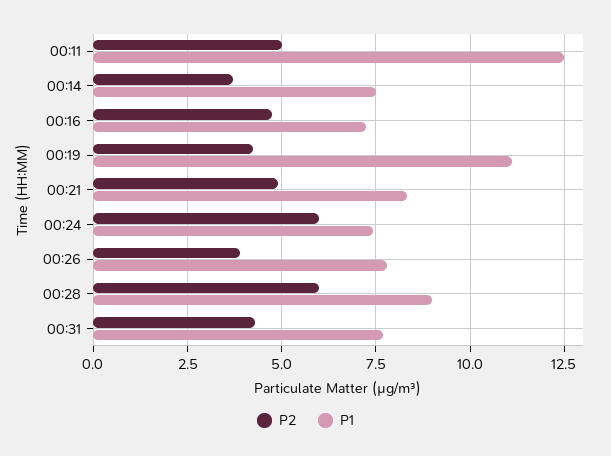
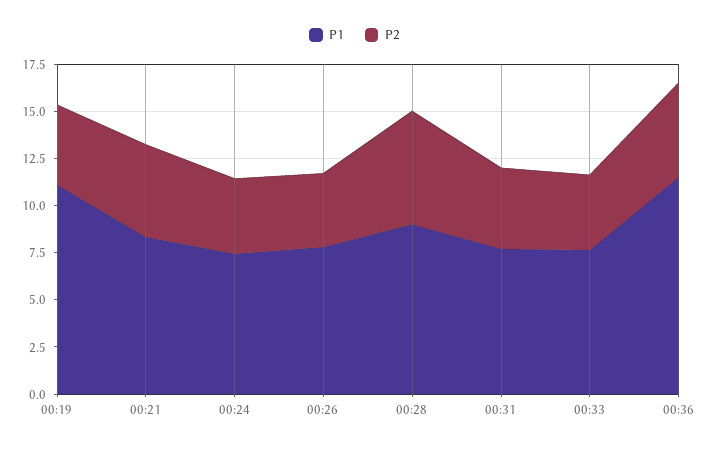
P2, 00:11: 5 -> none
P1, 00:11: 12.5 -> none
P2, 00:14: 3.75 -> none
P1, 00:14: 7.5 -> none
P2, 00:16: 4.75 -> none
P1, 00:16: 7.25 -> none
P2, 00:24: 6 -> 4
P1, 00:33: none -> 7.5
P2, 00:33: none -> 4
P1, 00:36: none -> 11.5
P2, 00:36: none -> 5

